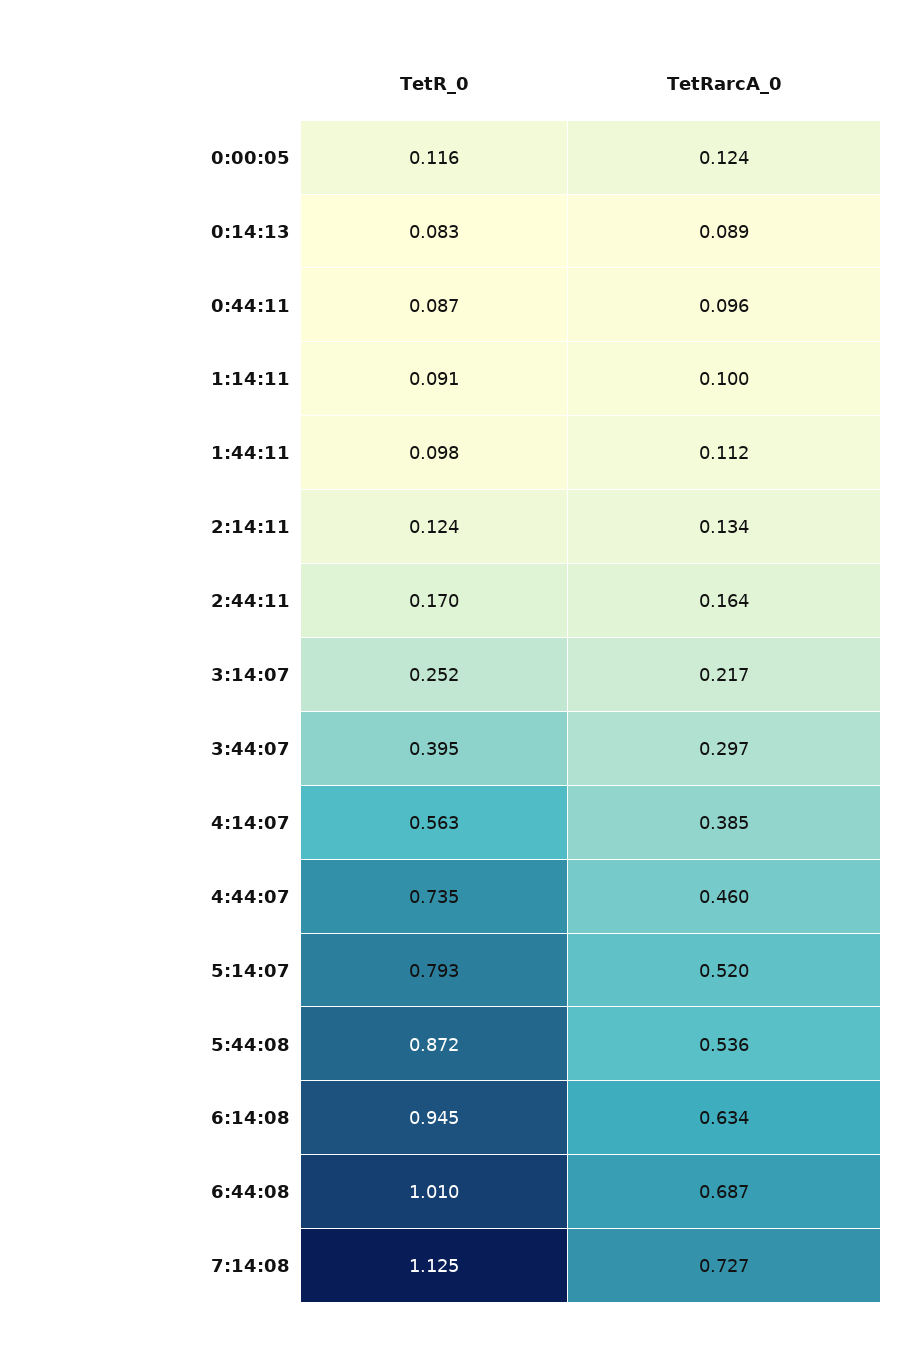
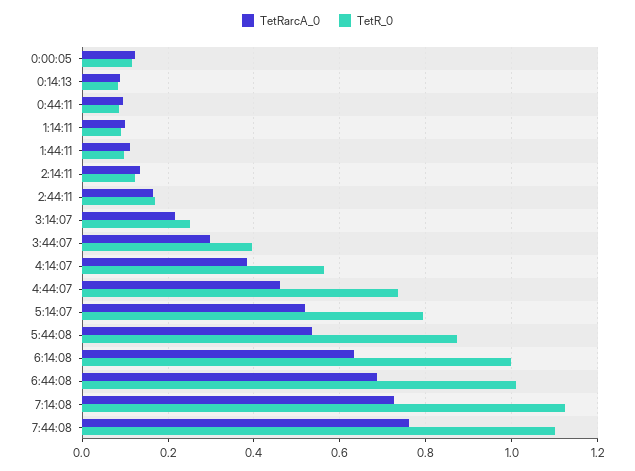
TetR_0, 6:14:08: 0.945 -> 1
TetRarcA_0, 7:44:08: none -> 0.76
TetR_0, 7:44:08: none -> 1.1

